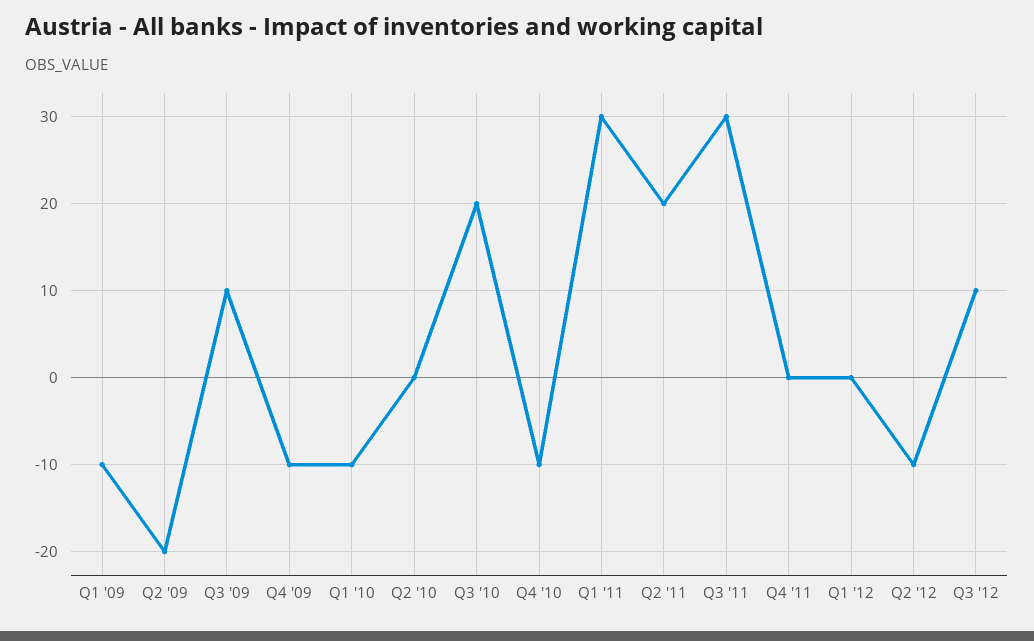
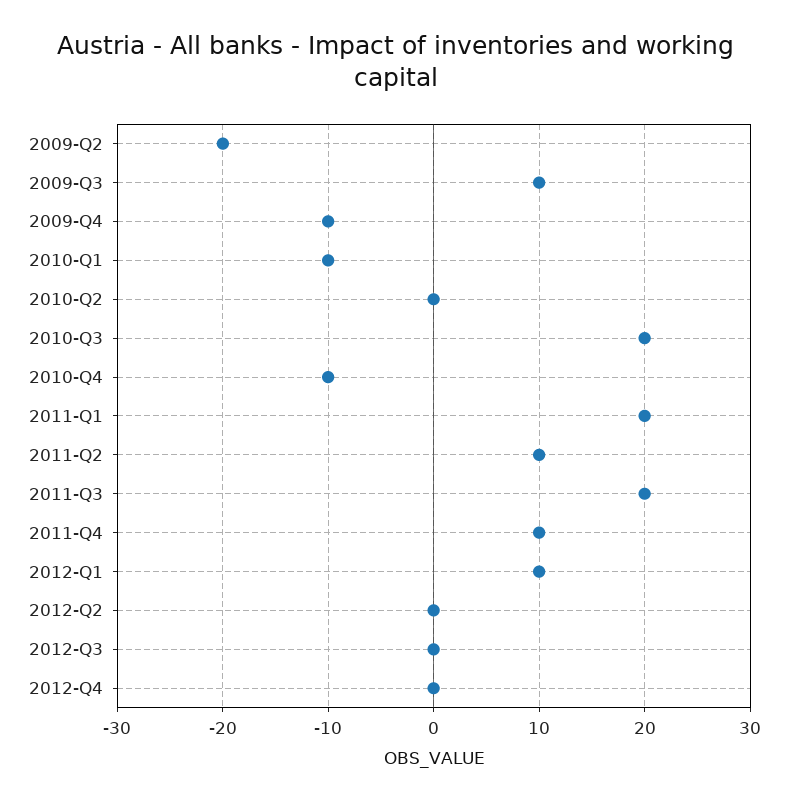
Q1 '09: -10 -> none
Q1 '11: 30 -> 20
Q2 '11: 20 -> 10
Q3 '11: 30 -> 20
Q4 '11: 0 -> 10
Q1 '12: 0 -> 10
Q2 '12: -10 -> 0
Q3 '12: 10 -> 0
2012-Q4: none -> 0

